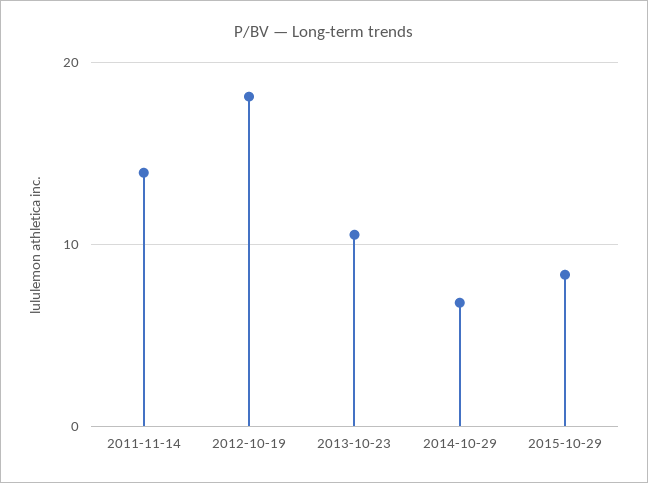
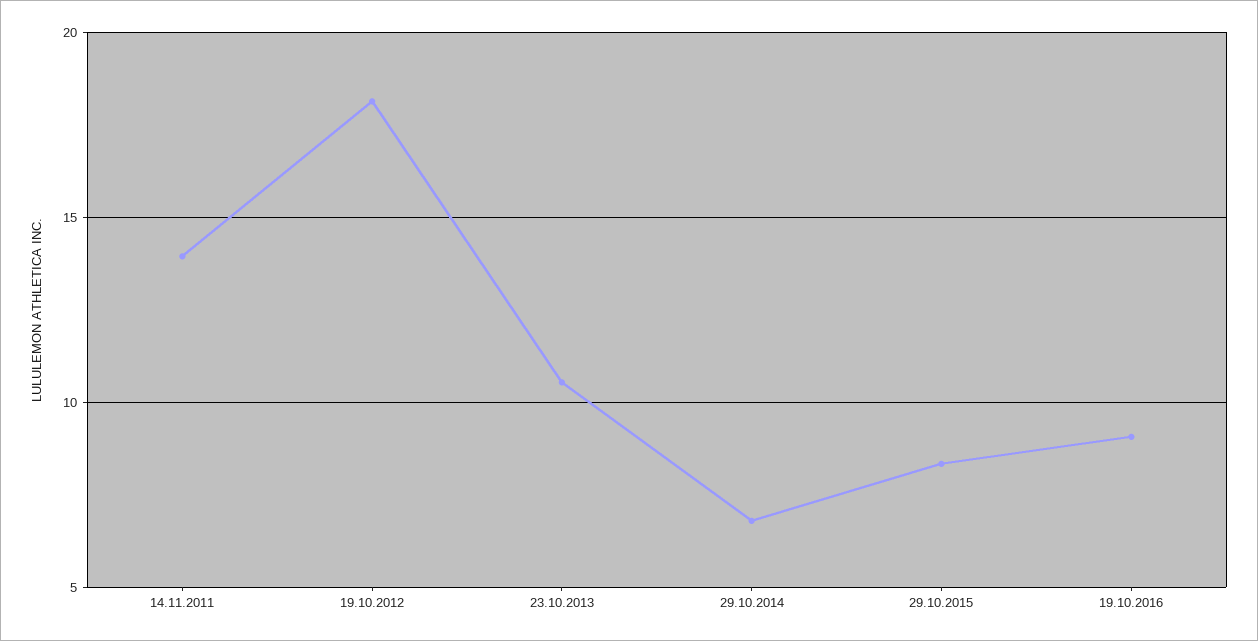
19.10.2016: none -> 9

